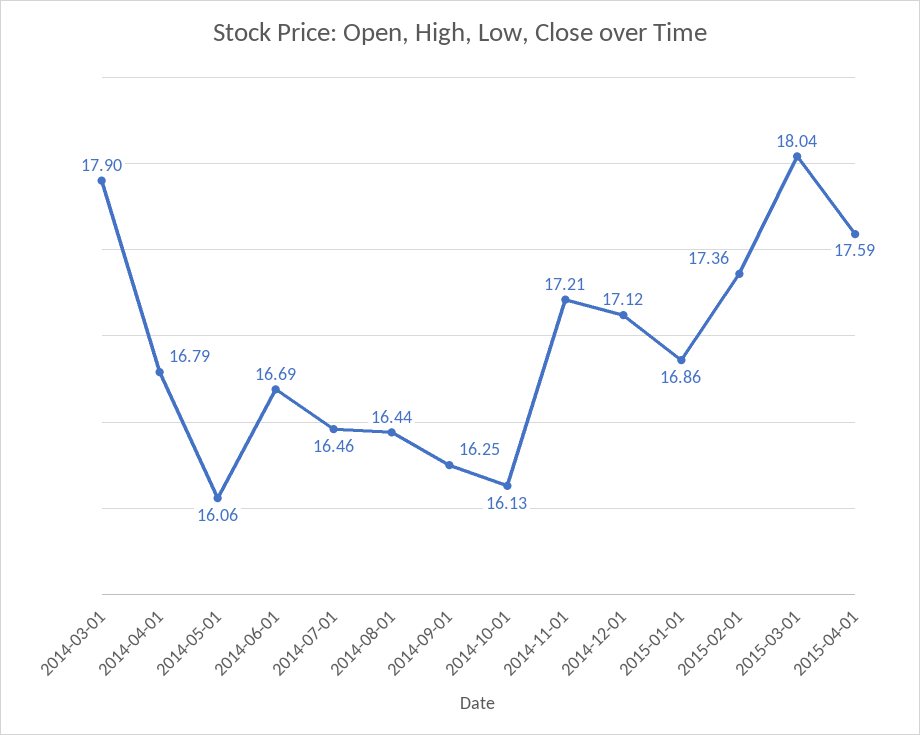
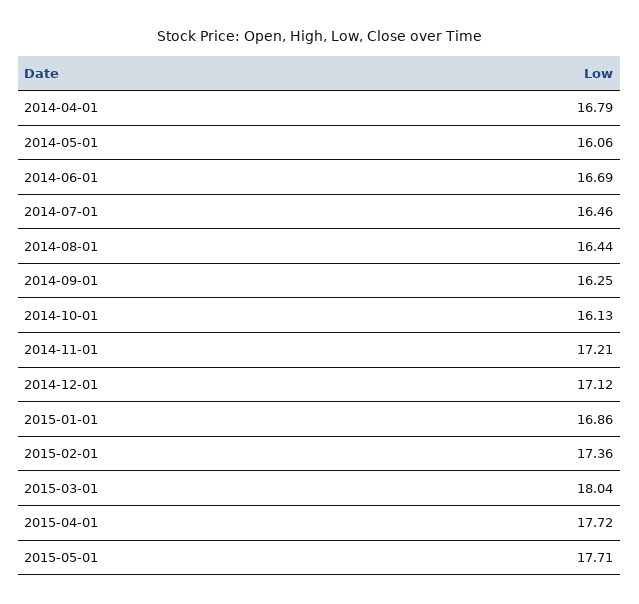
2014-03-01: 17.9 -> none
2015-04-01: 17.59 -> 17.72
2015-05-01: none -> 17.71

